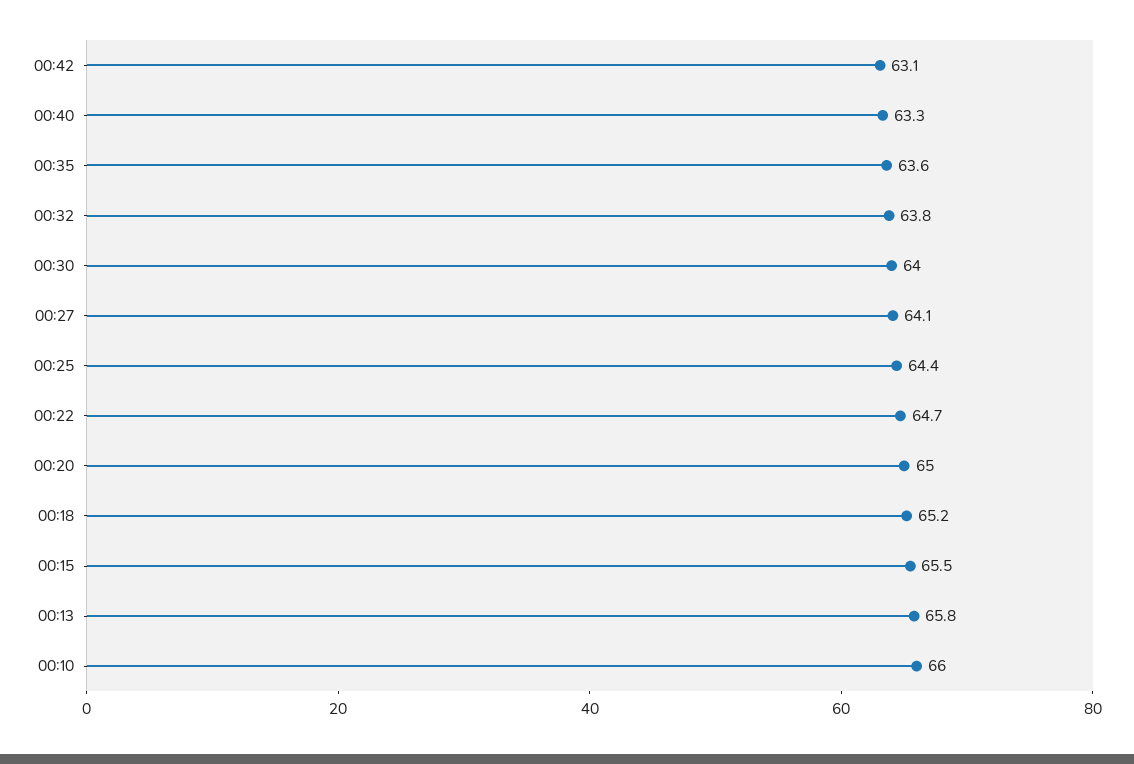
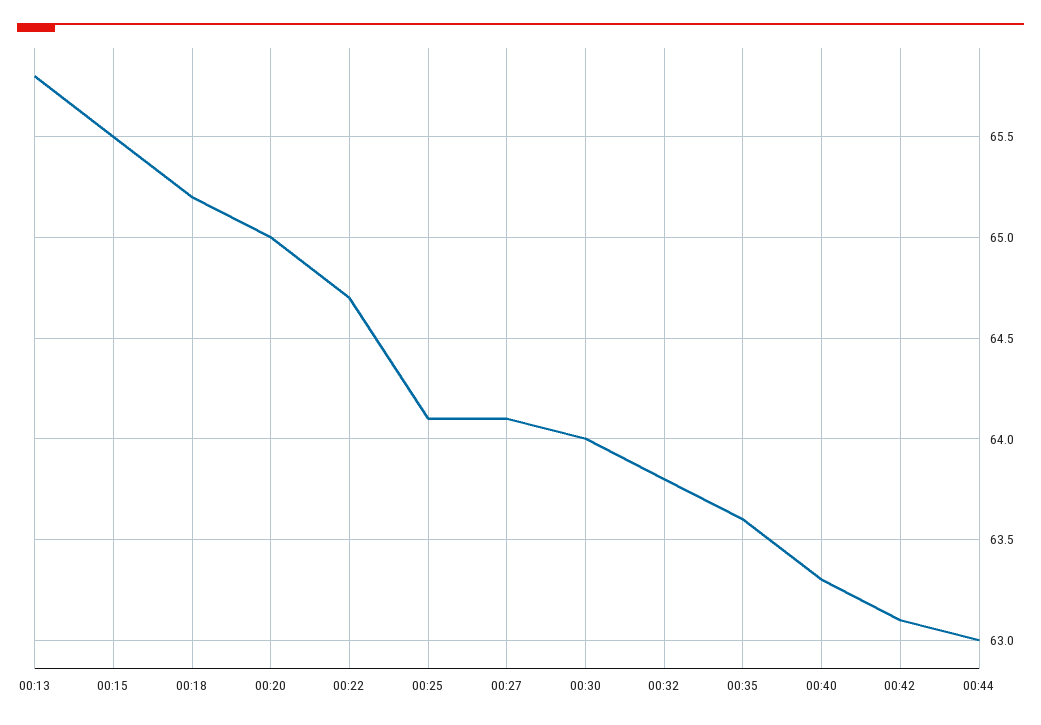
00:25: 64.4 -> 64.1
00:10: 66 -> none
00:44: none -> 63

